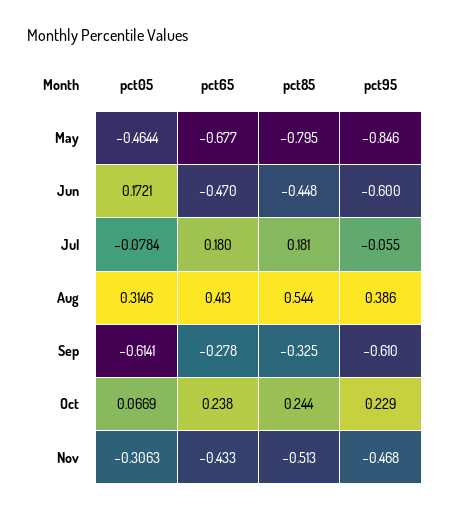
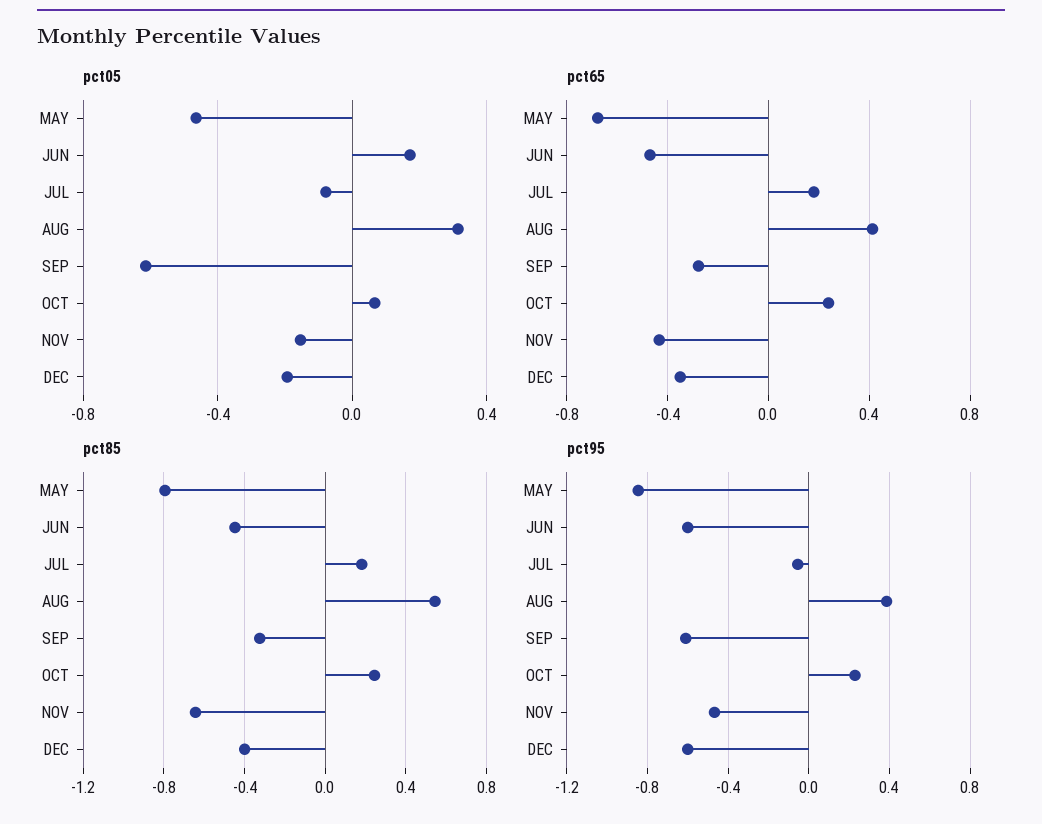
pct05, Nov: -0.3063 -> -0.15
pct85, Nov: -0.513 -> -0.65
pct05, DEC: none -> -0.2
pct65, DEC: none -> -0.35
pct85, DEC: none -> -0.4
pct95, DEC: none -> -0.6

